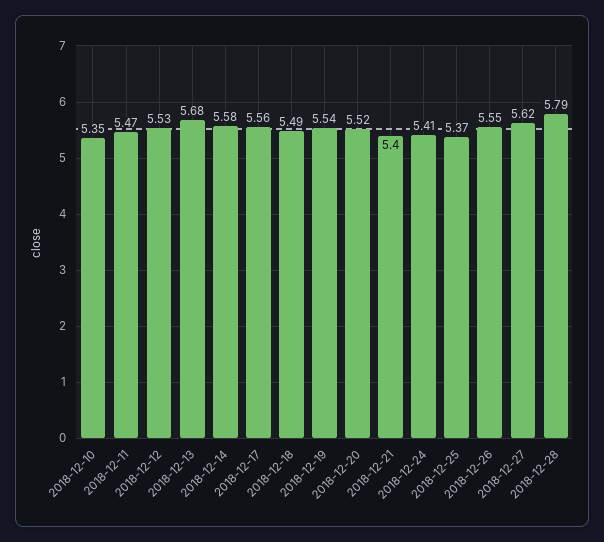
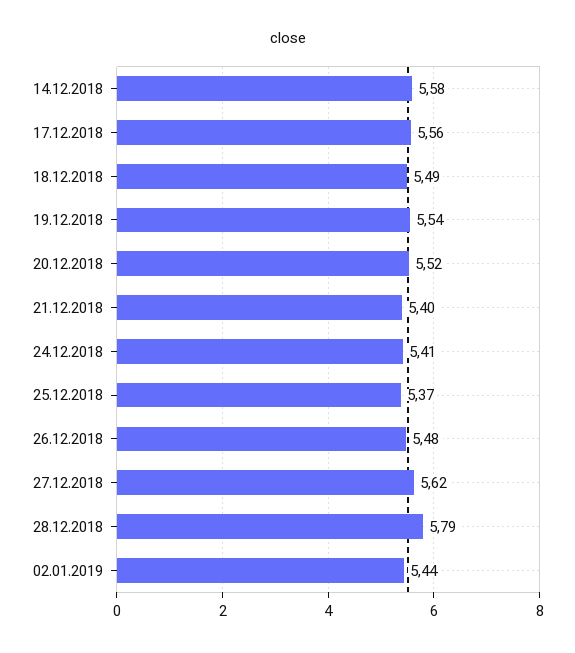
2018-12-10: 5.35 -> none
2018-12-11: 5.47 -> none
2018-12-12: 5.53 -> none
2018-12-13: 5.68 -> none
2018-12-26: 5.55 -> 5.48
02.01.2019: none -> 5.44

